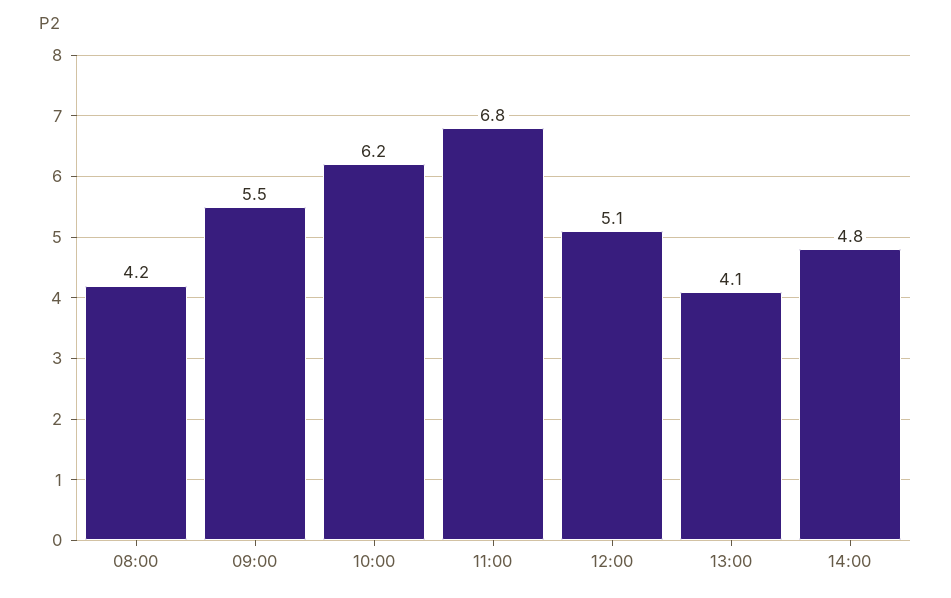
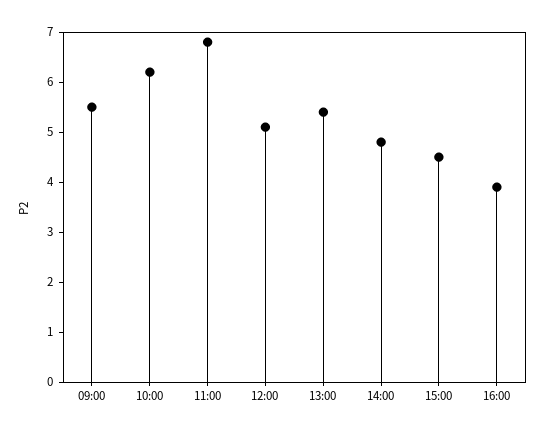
08:00: 4.2 -> none
13:00: 4.1 -> 5.5
15:00: none -> 4.5
16:00: none -> 4

